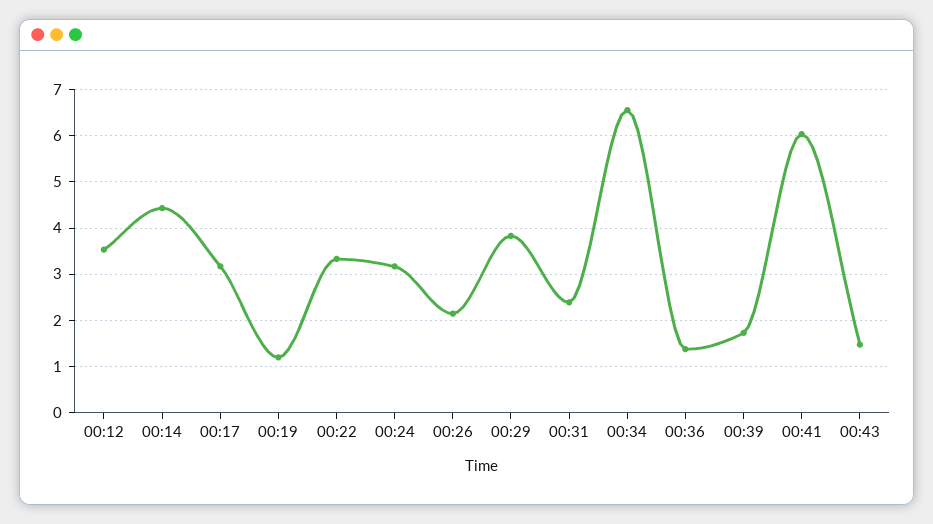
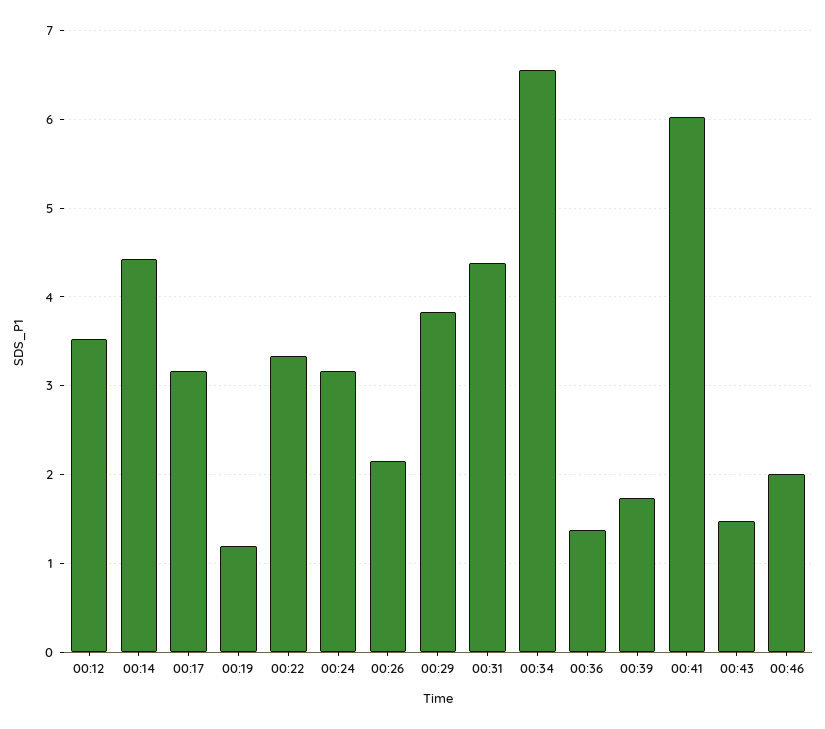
00:31: 2.4 -> 4.4
00:46: none -> 2

